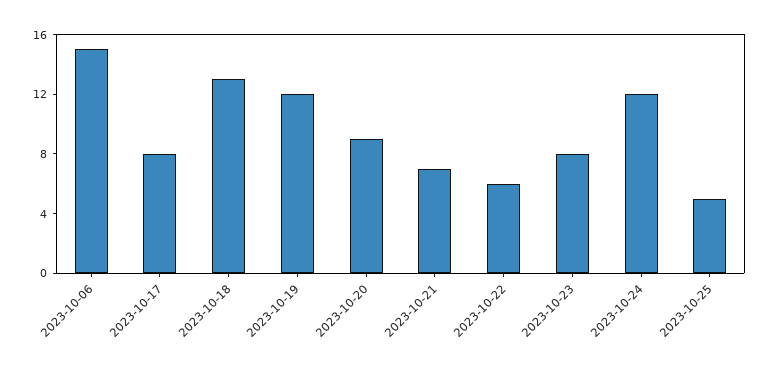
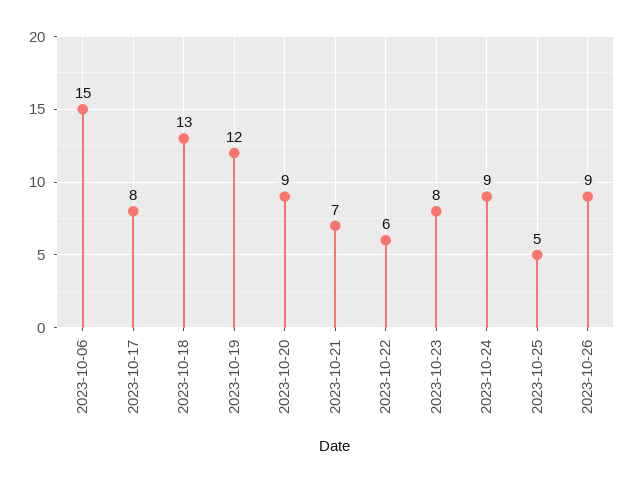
2023-10-24: 12 -> 9
2023-10-26: none -> 9

